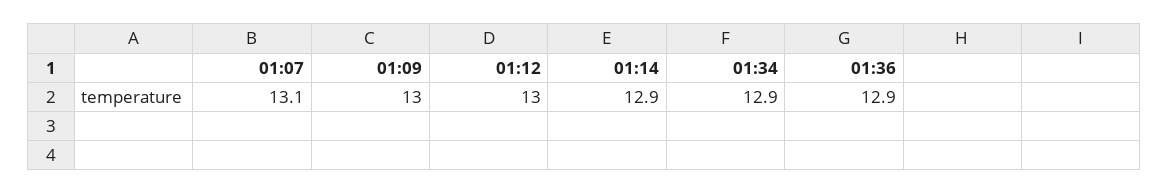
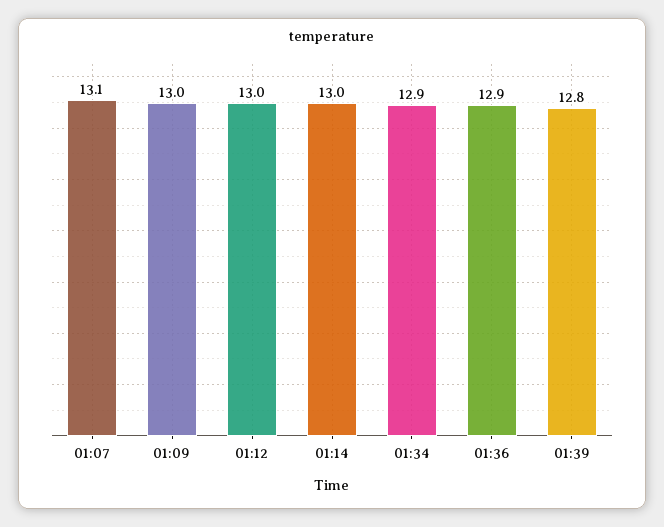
01:14: 12.9 -> 13
01:39: none -> 12.8

